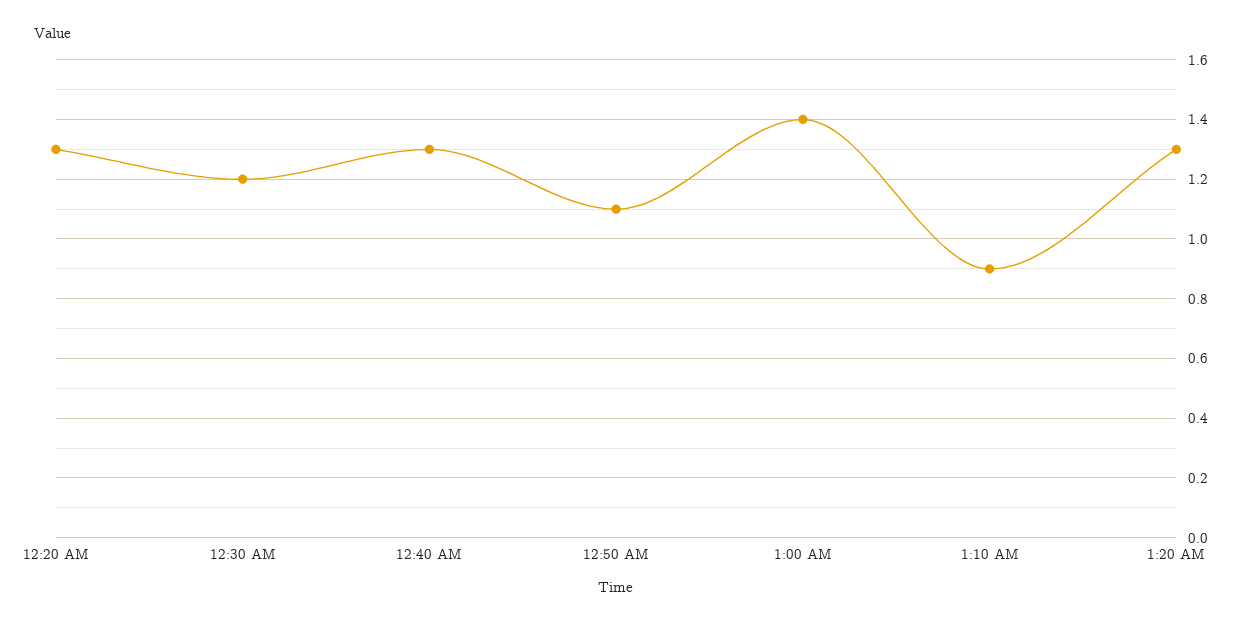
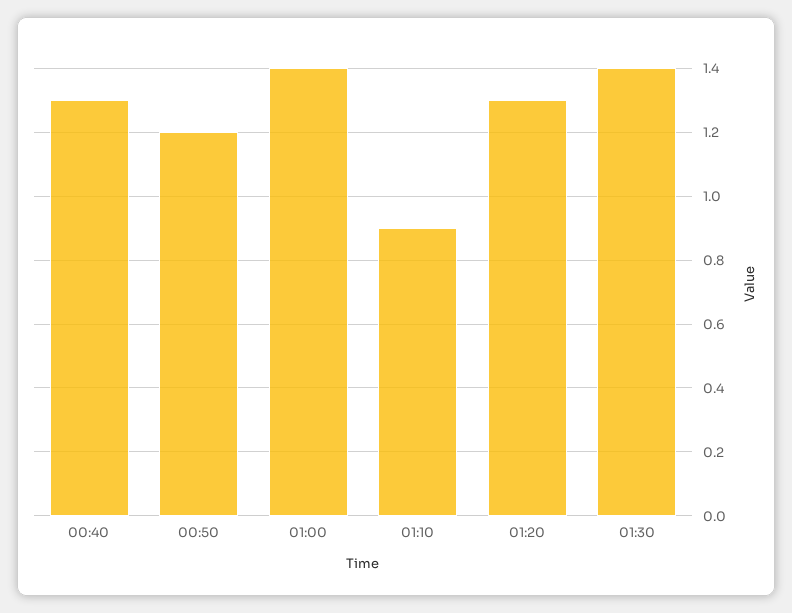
12:20 AM: 1.3 -> none
12:30 AM: 1.2 -> none
12:50 AM: 1.1 -> 1.2
01:30: none -> 1.4

